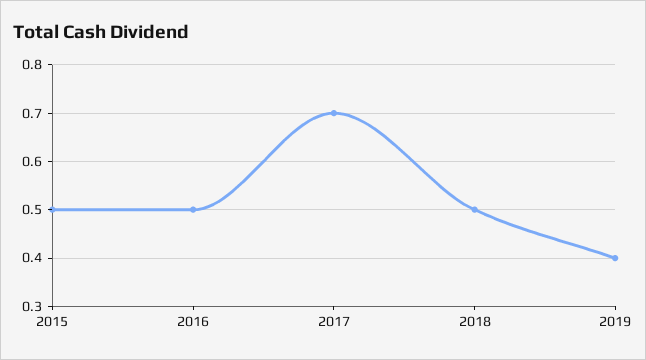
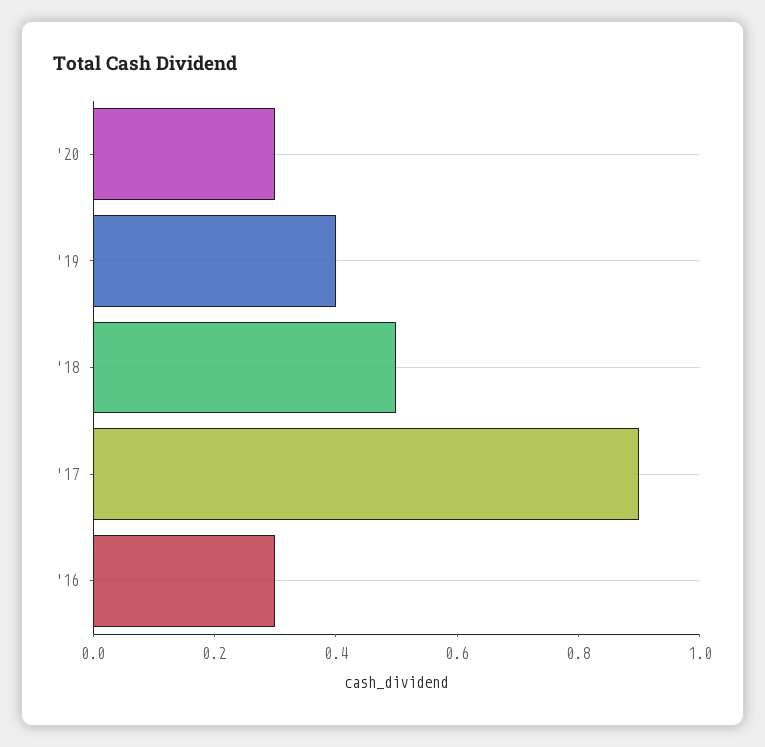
2015: 0.5 -> none
2016: 0.5 -> 0.3
2017: 0.7 -> 0.9
'20: none -> 0.3

